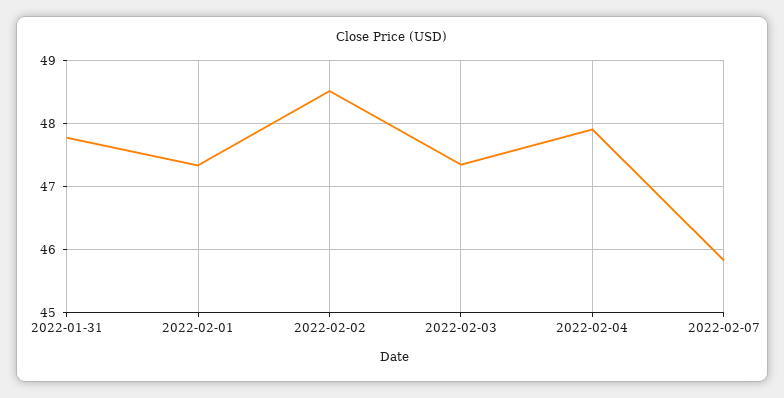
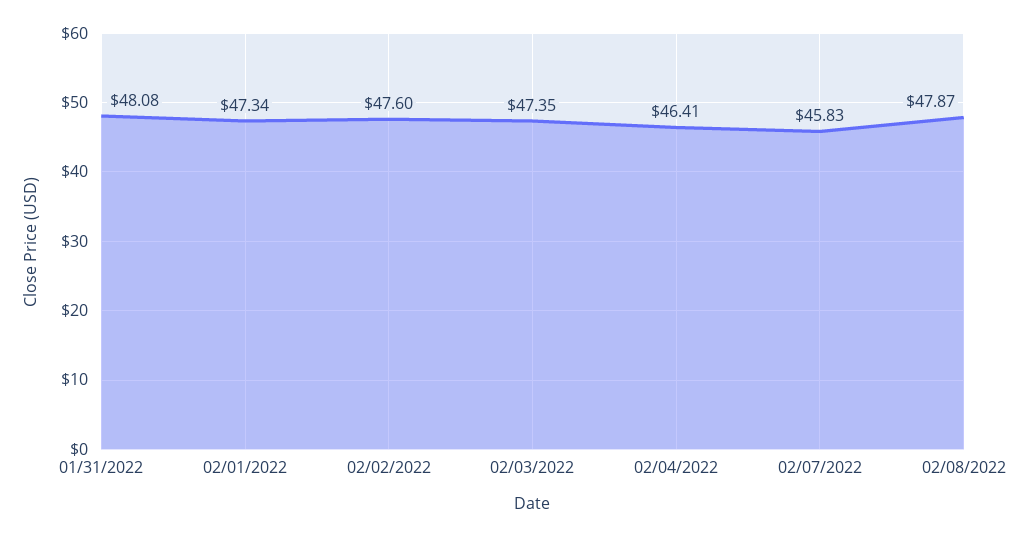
2022-01-31: 47.8 -> 48.08
2022-02-02: 48.5 -> 47.6
2022-02-04: 47.9 -> 46.41
02/08/2022: none -> 47.87

